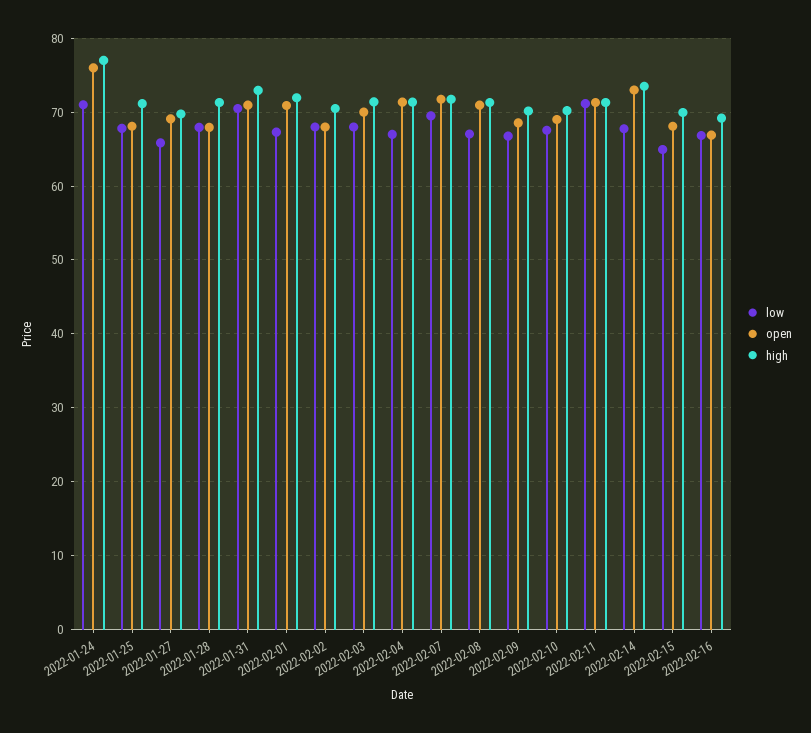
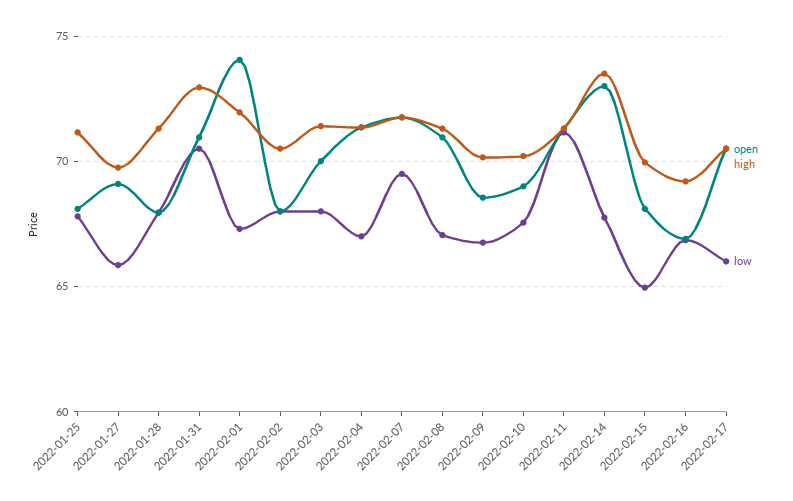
low, 2022-01-24: 71 -> none
open, 2022-01-24: 76 -> none
high, 2022-01-24: 77 -> none
open, 2022-02-01: 71 -> 74
open, 2022-02-17: none -> 70.5
high, 2022-02-17: none -> 70.5
low, 2022-02-17: none -> 66

